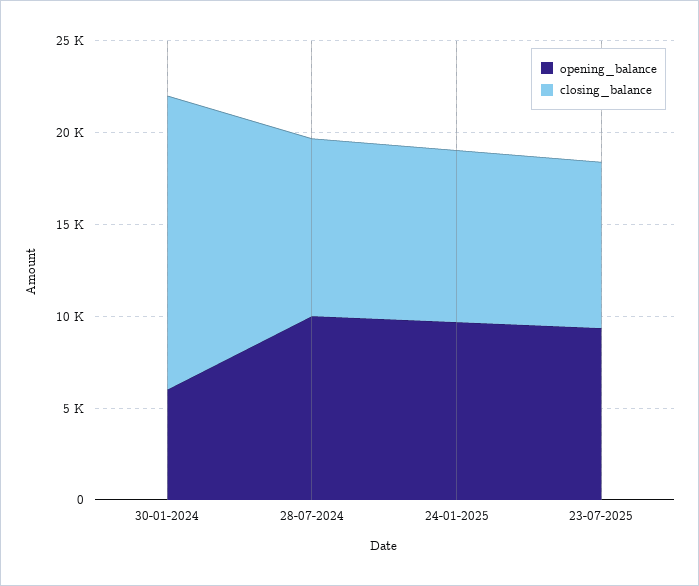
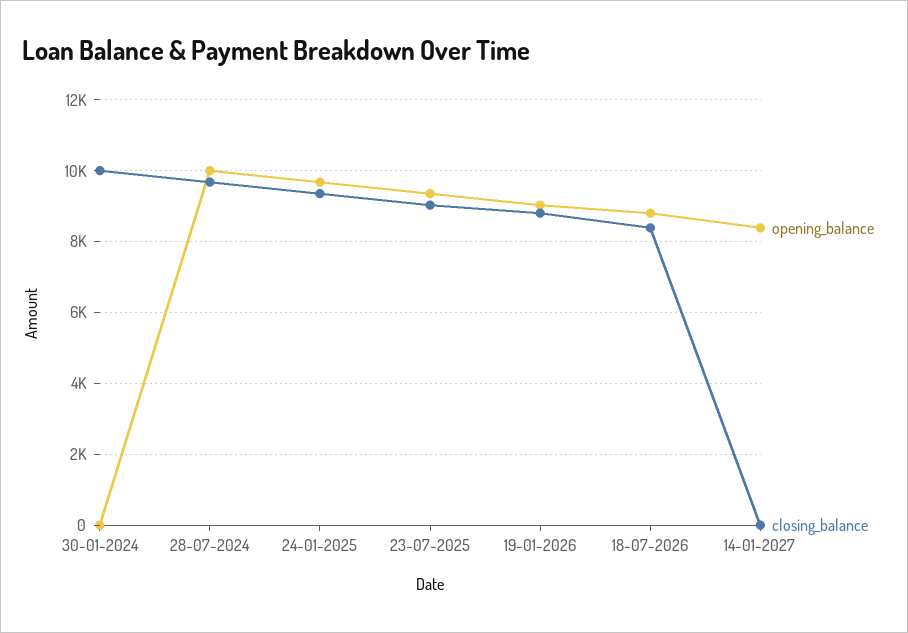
opening_balance, 30-01-2024: 6000 -> 0
closing_balance, 30-01-2024: 16000 -> 10000
opening_balance, 19-01-2026: none -> 9000
closing_balance, 19-01-2026: none -> 8800
opening_balance, 18-07-2026: none -> 8800
closing_balance, 18-07-2026: none -> 8400
opening_balance, 14-01-2027: none -> 8400
closing_balance, 14-01-2027: none -> 0

